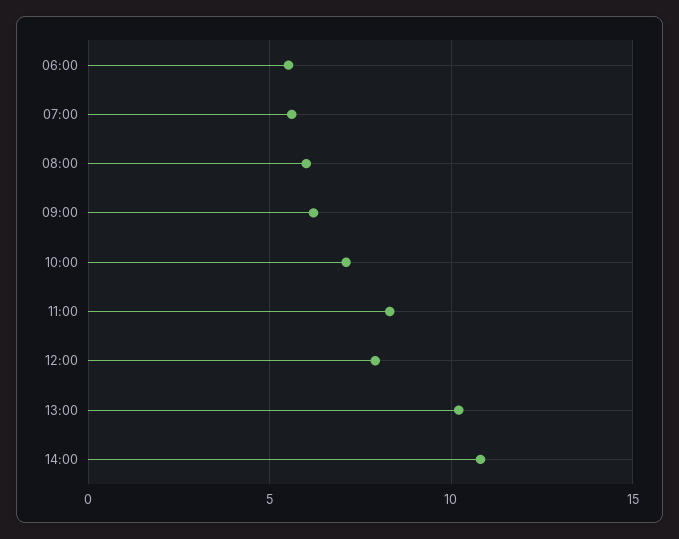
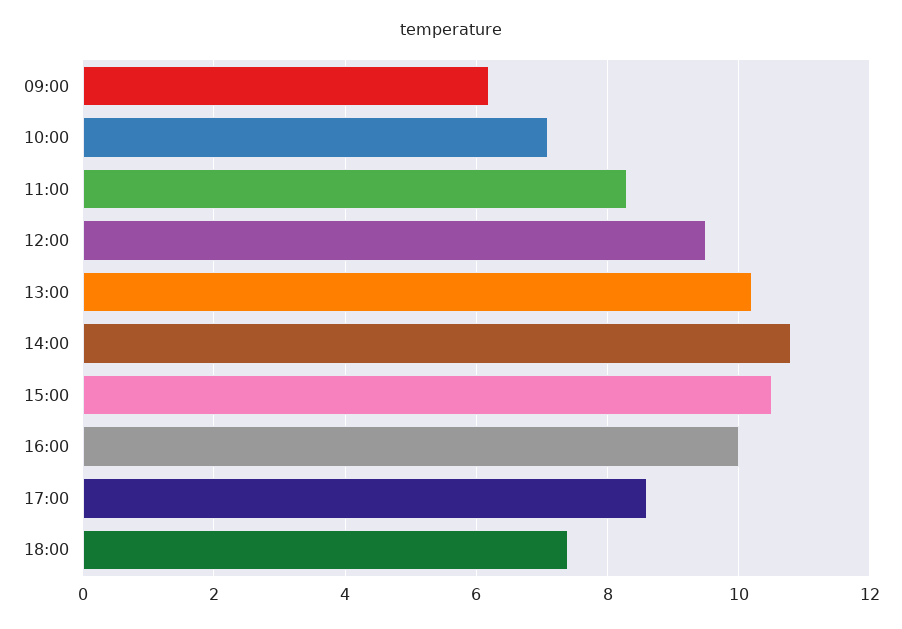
06:00: 5.5 -> none
07:00: 5.5 -> none
08:00: 6 -> none
12:00: 8 -> 9.5
15:00: none -> 10.5
16:00: none -> 10
17:00: none -> 8.5
18:00: none -> 7.5

